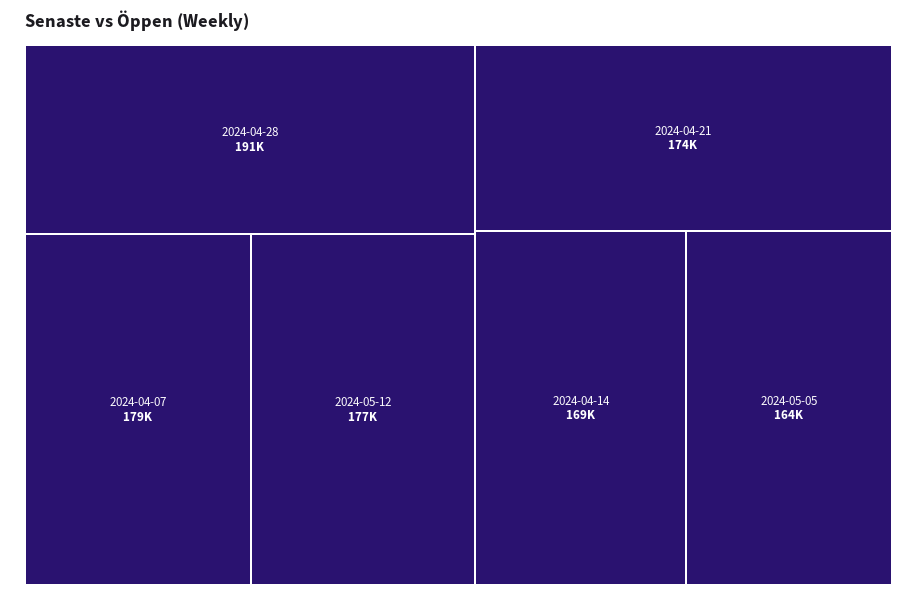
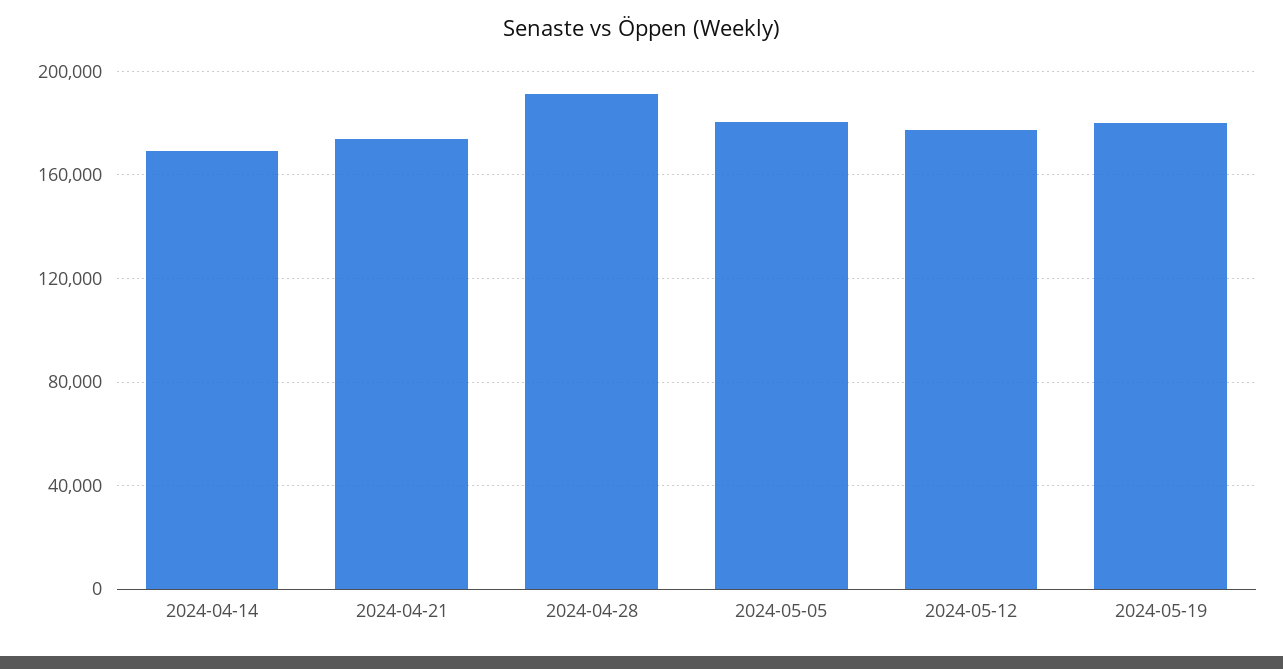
2024-04-07: 179000 -> none
2024-05-05: 164000 -> 180000
2024-05-19: none -> 180000

